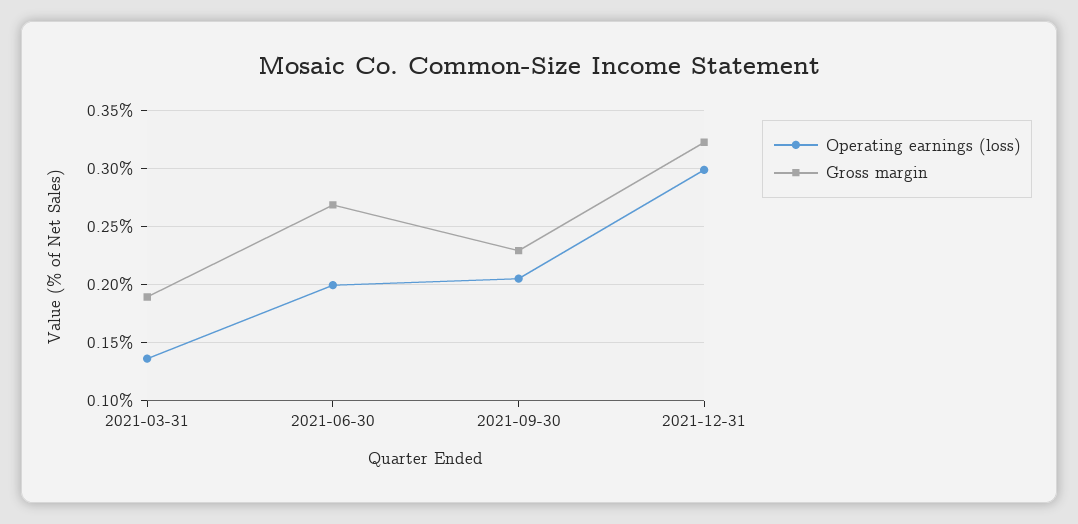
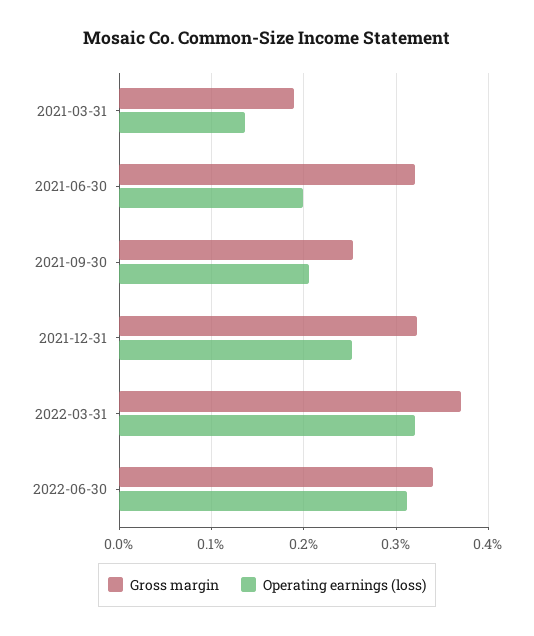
Gross margin, 2021-06-30: 0.27 -> 0.32
Gross margin, 2021-09-30: 0.23 -> 0.25
Operating earnings (loss), 2021-12-31: 0.3 -> 0.25
Gross margin, 2022-03-31: none -> 0.37
Operating earnings (loss), 2022-03-31: none -> 0.32
Gross margin, 2022-06-30: none -> 0.34
Operating earnings (loss), 2022-06-30: none -> 0.31

